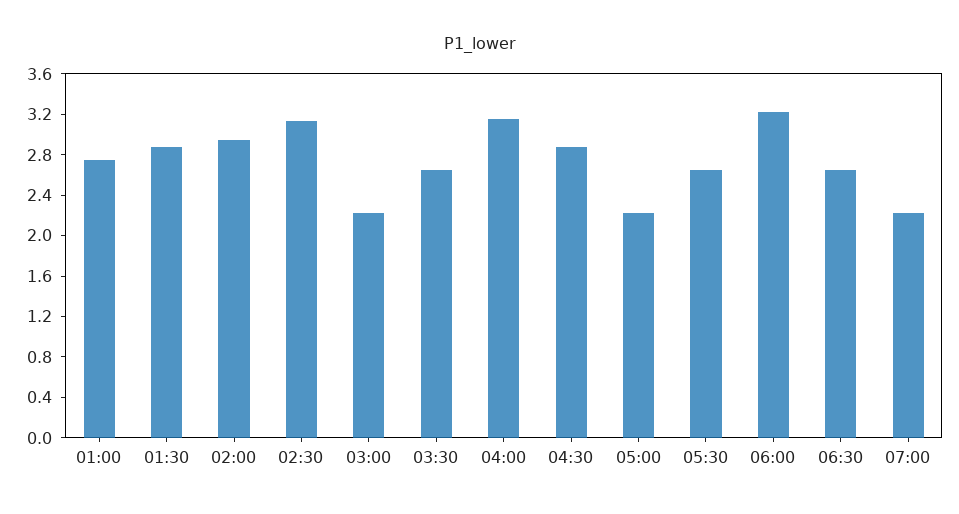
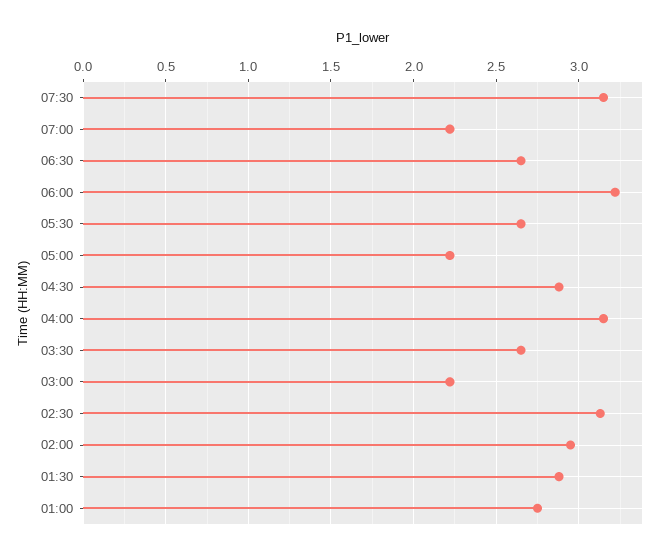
07:30: none -> 3.15

